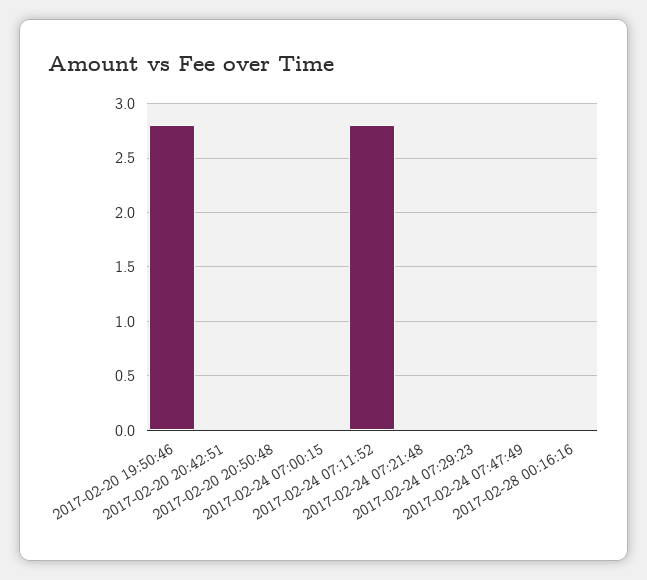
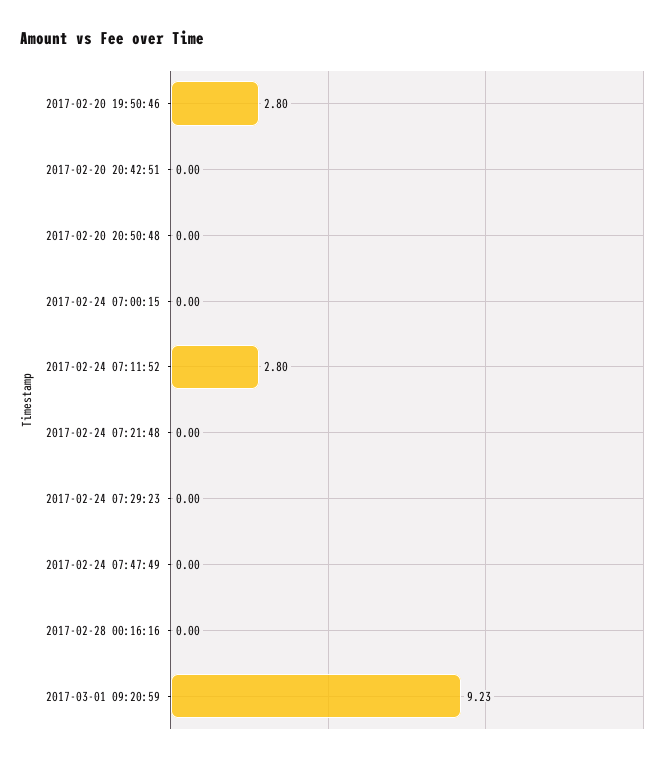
2017-03-01 09:20:59: none -> 9.23

